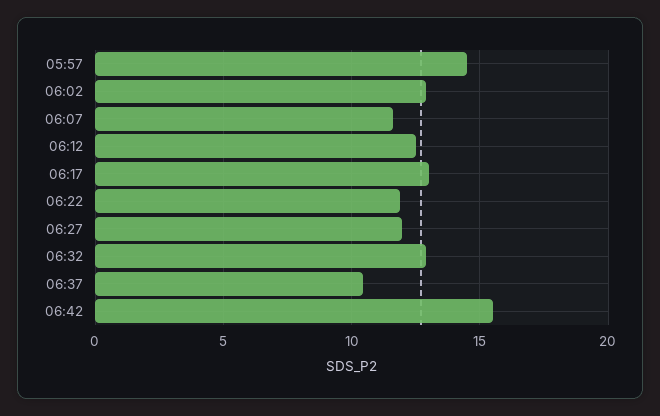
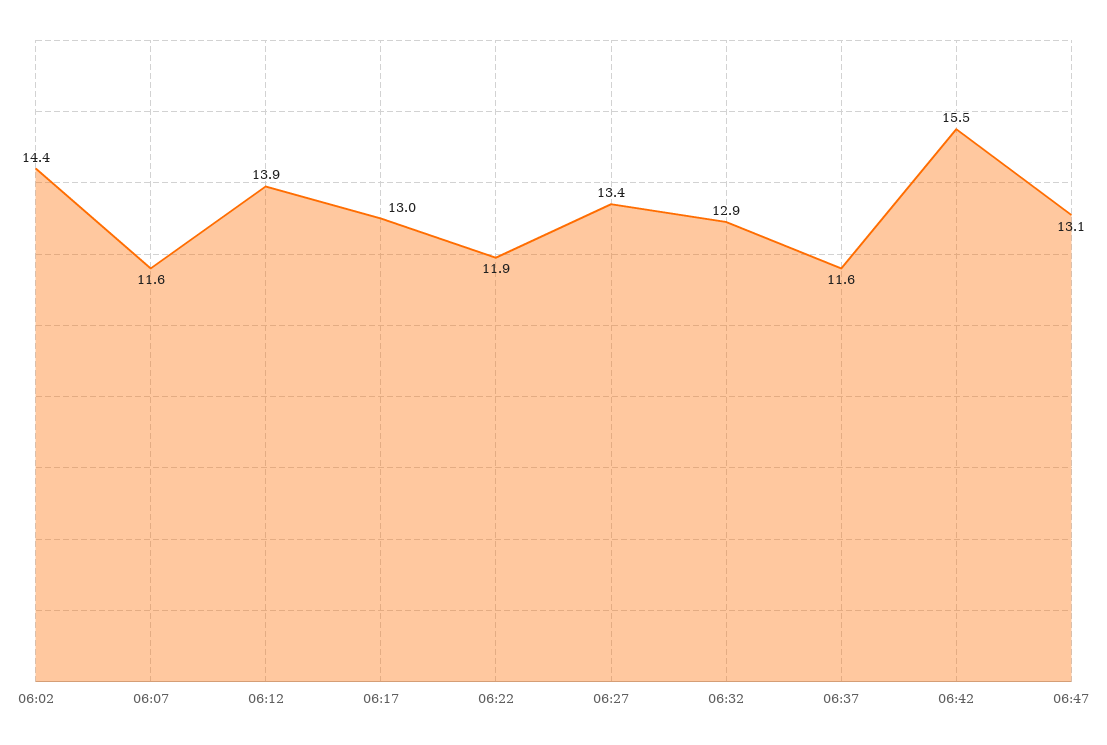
05:57: 14.5 -> none
06:02: 13 -> 14.4
06:12: 12.5 -> 13.9
06:27: 12 -> 13.4
06:37: 10.5 -> 11.6
06:47: none -> 13.1

